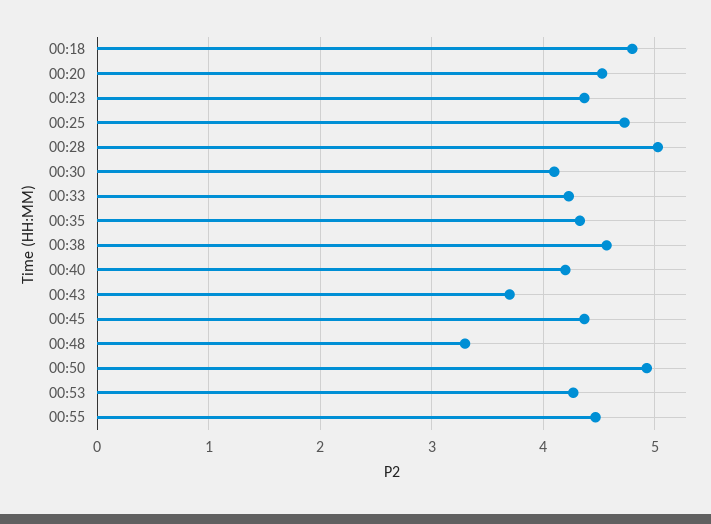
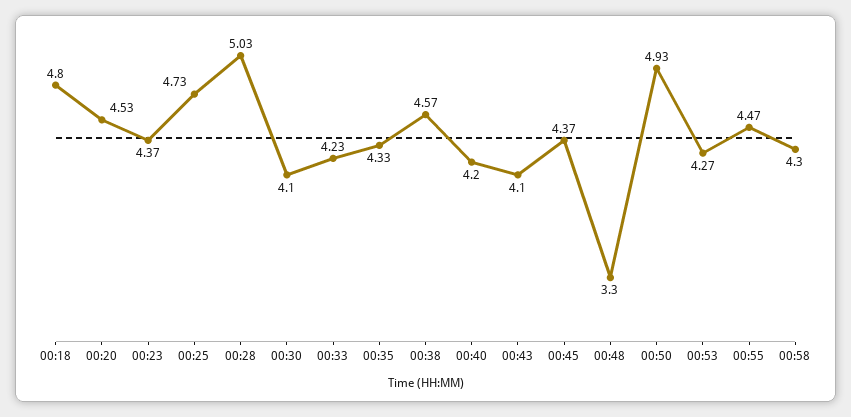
00:43: 3.7 -> 4.1
00:58: none -> 4.3

